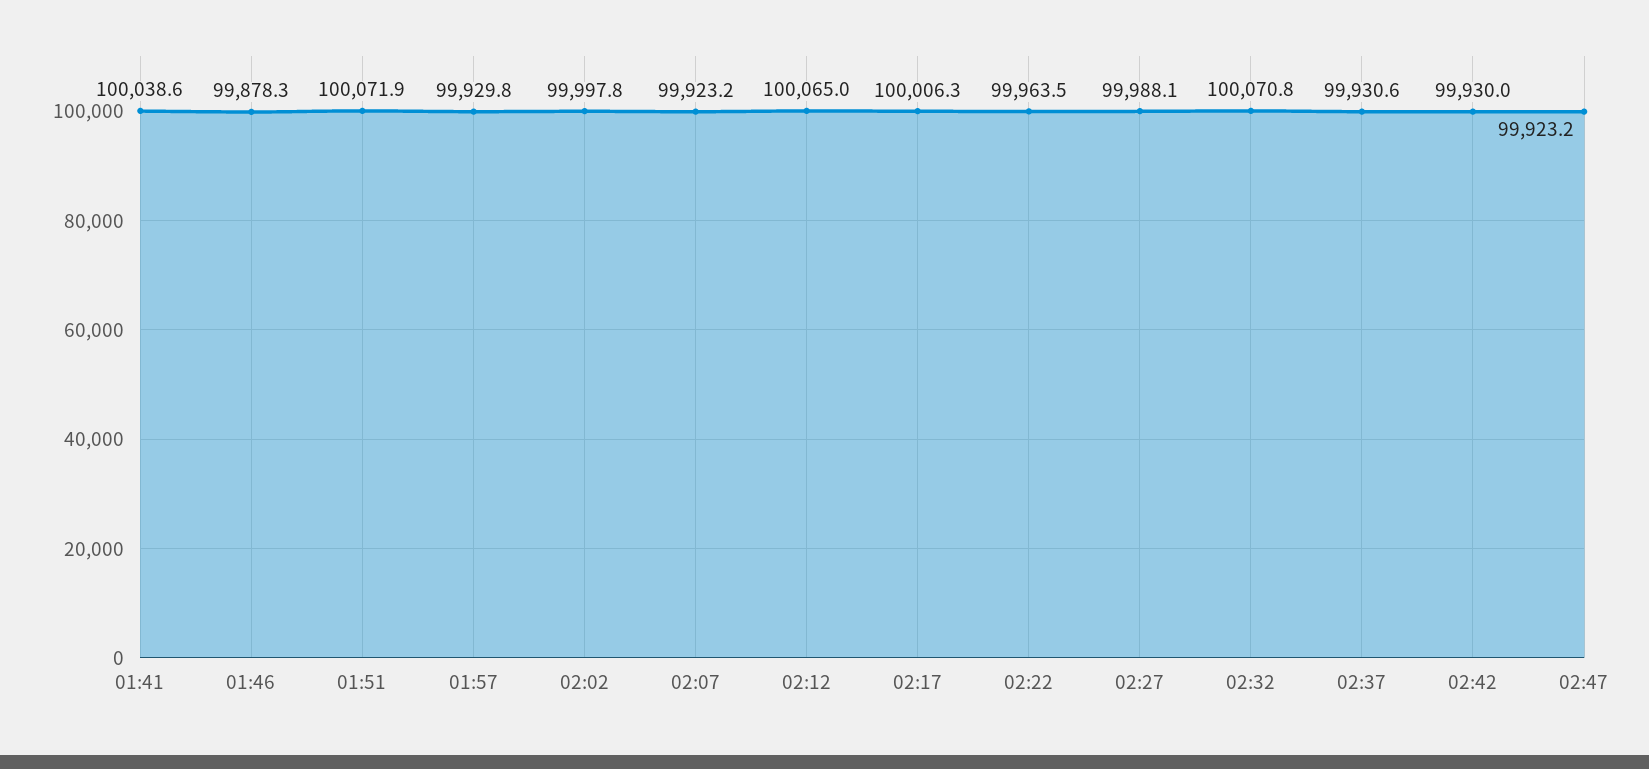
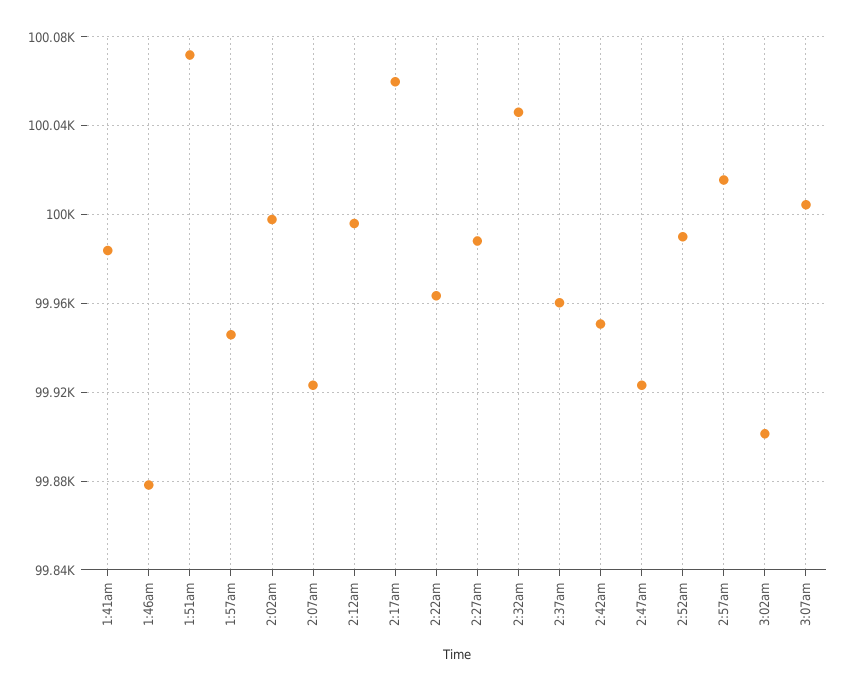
01:41: 100038.6 -> 99985
01:57: 99929.8 -> 99945
02:12: 100065 -> 99995
02:17: 100006.3 -> 100060
02:32: 100070.8 -> 100045
02:37: 99930.6 -> 99960
02:42: 99930 -> 99950
2:52am: none -> 99990
2:57am: none -> 100015
3:02am: none -> 99900
3:07am: none -> 100005

